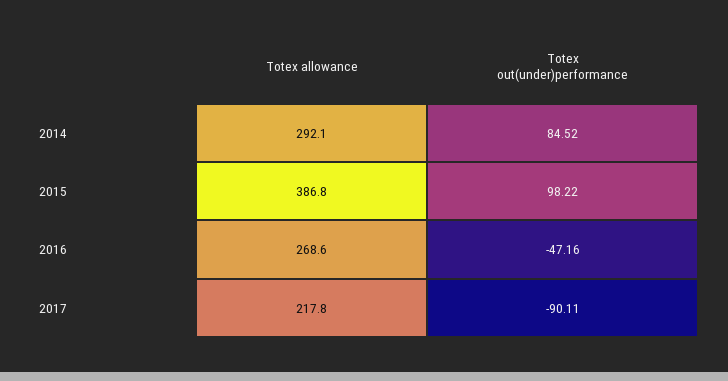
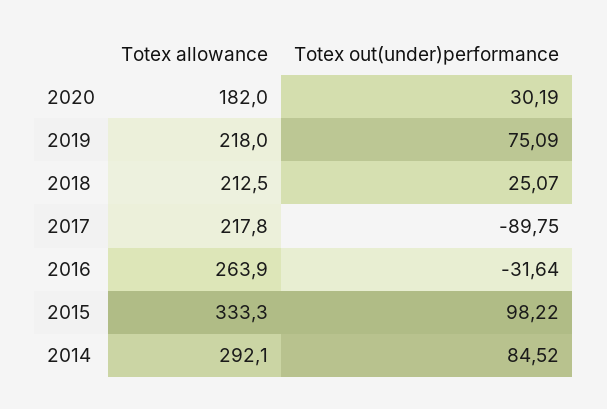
Totex allowance, 2015: 386.8 -> 333.3
Totex allowance, 2016: 268.6 -> 263.9
Totex out(under)performance, 2016: -47.16 -> -31.64
Totex out(under)performance, 2017: -90.11 -> -89.75
Totex allowance, 2020: none -> 182
Totex out(under)performance, 2020: none -> 30.19
Totex allowance, 2019: none -> 218
Totex out(under)performance, 2019: none -> 75.09
Totex allowance, 2018: none -> 212.5
Totex out(under)performance, 2018: none -> 25.07

